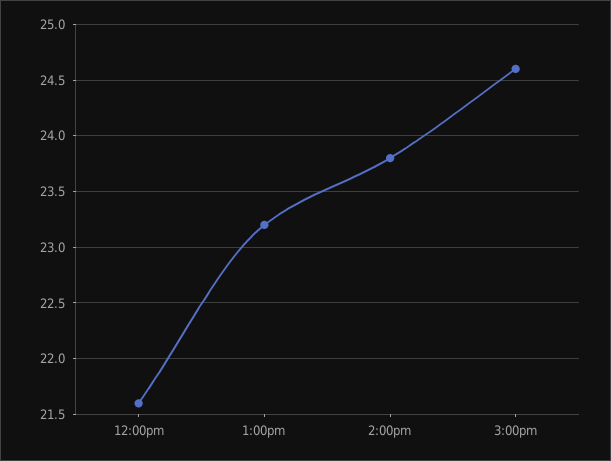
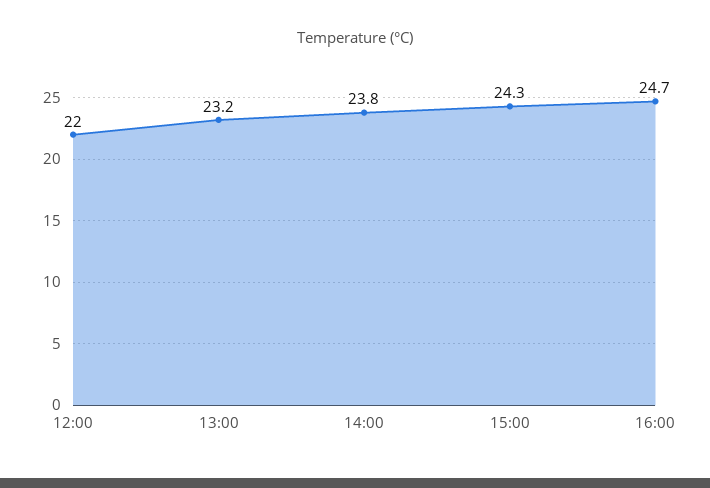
12:00pm: 21.6 -> 22
3:00pm: 24.6 -> 24.3
16:00: none -> 24.7

